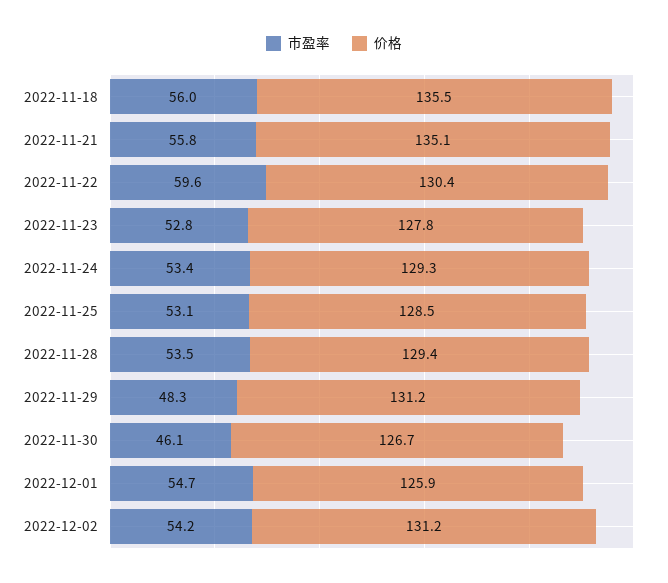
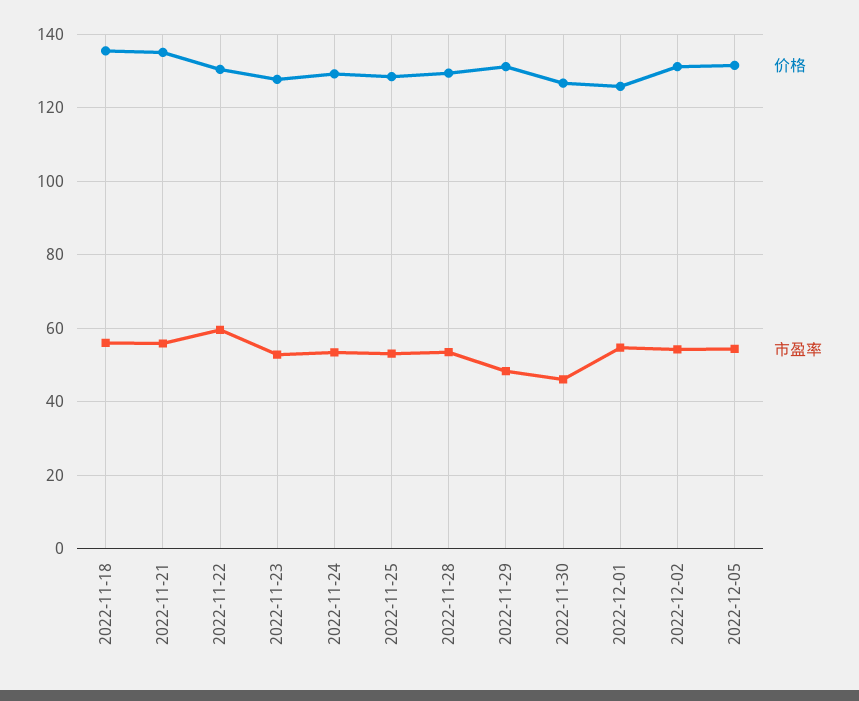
价格, 2022-12-05: none -> 132
市盈率, 2022-12-05: none -> 54

